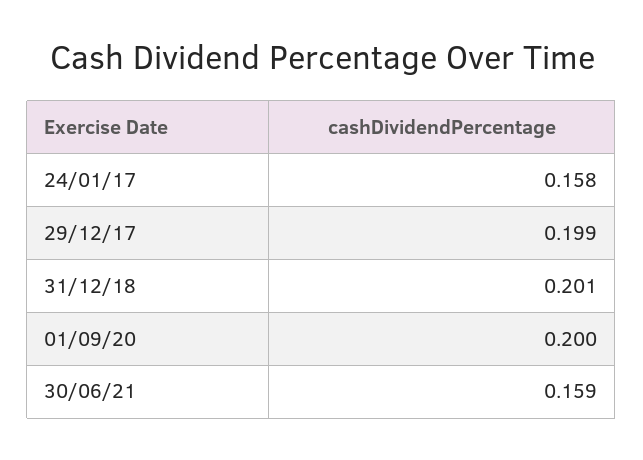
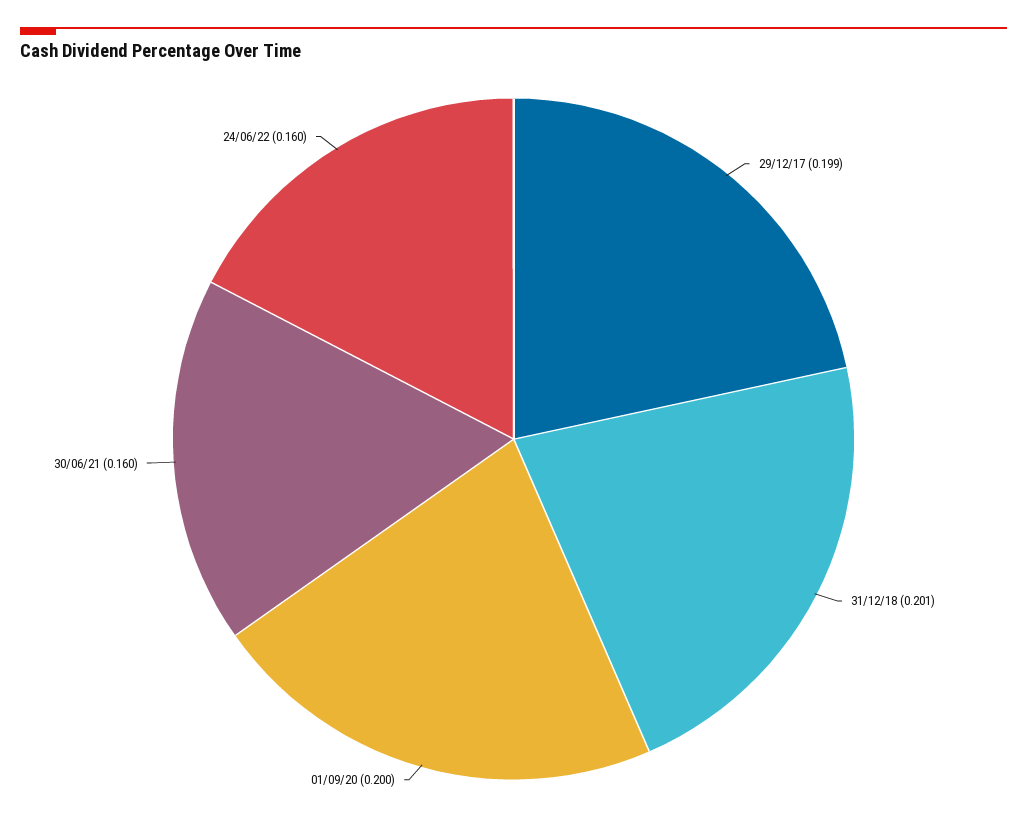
24/01/17: 0.158 -> none
30/06/21: 0.159 -> 0.16
24/06/22: none -> 0.16

